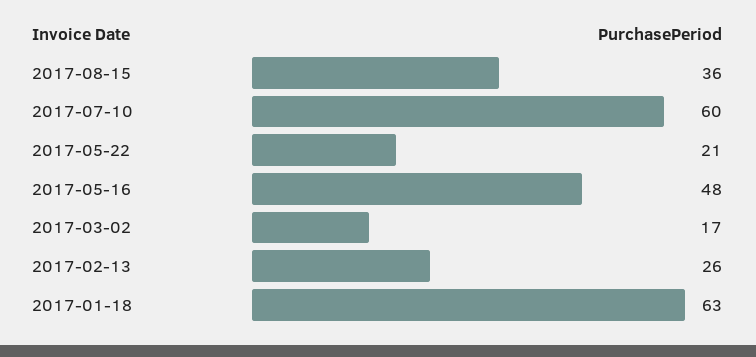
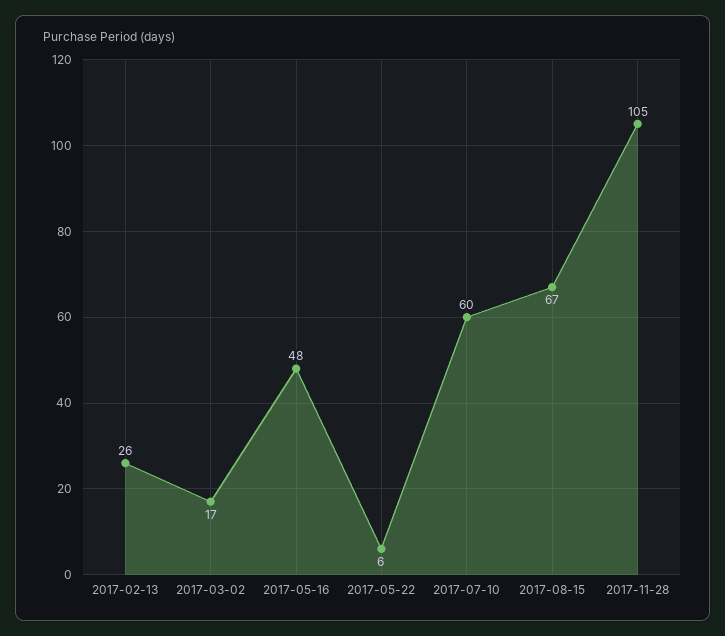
2017-08-15: 36 -> 67
2017-05-22: 21 -> 6
2017-01-18: 63 -> none
2017-11-28: none -> 105

